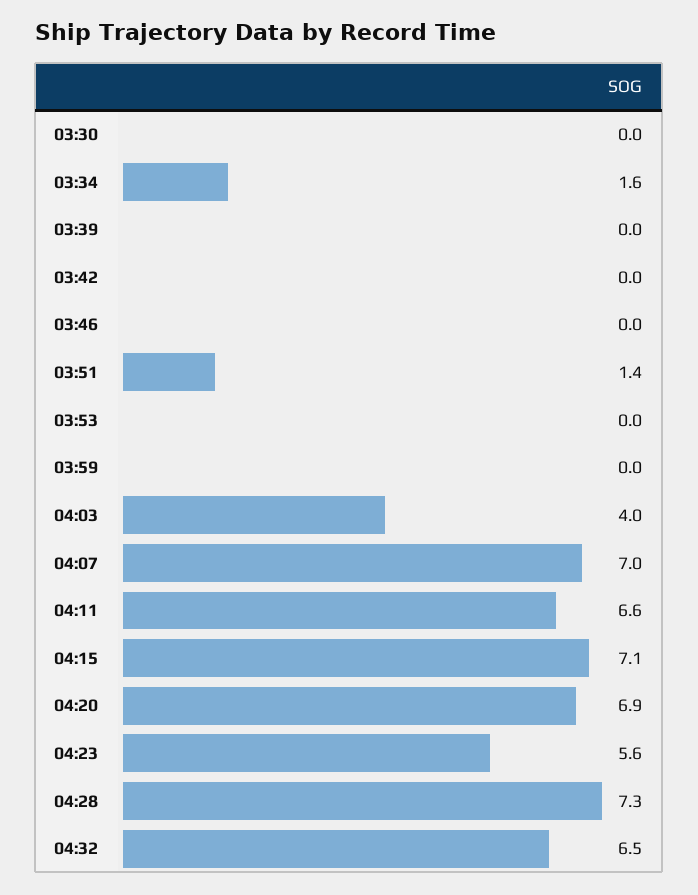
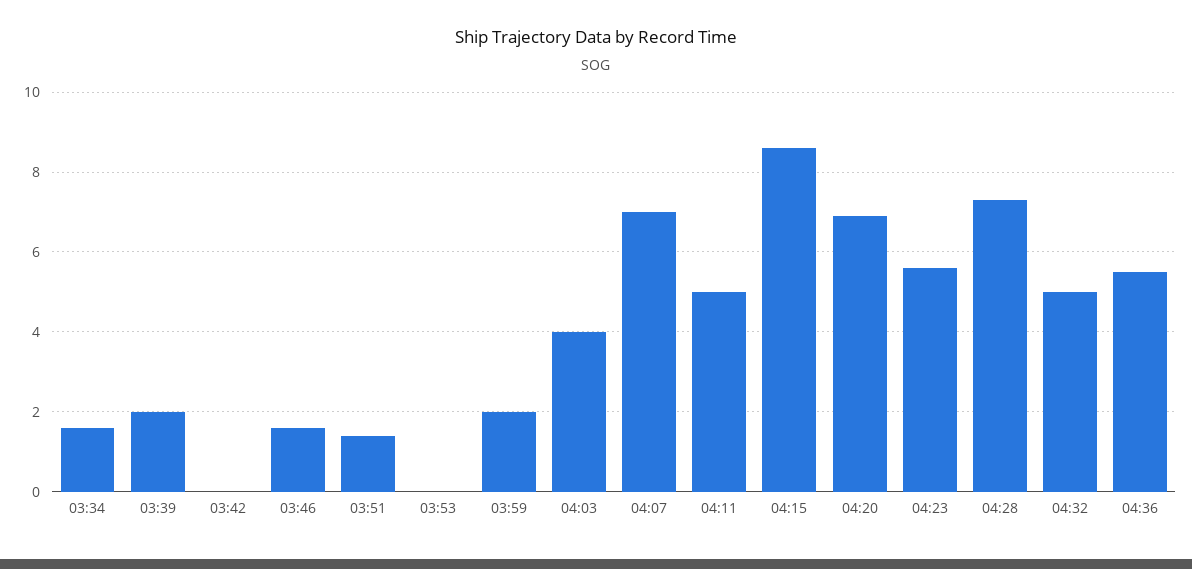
03:30: 0 -> none
03:39: 0 -> 2
03:46: 0 -> 1.5
03:59: 0 -> 2
04:11: 6.6 -> 5
04:15: 7.1 -> 8.5
04:32: 6.5 -> 5
04:36: none -> 5.5

